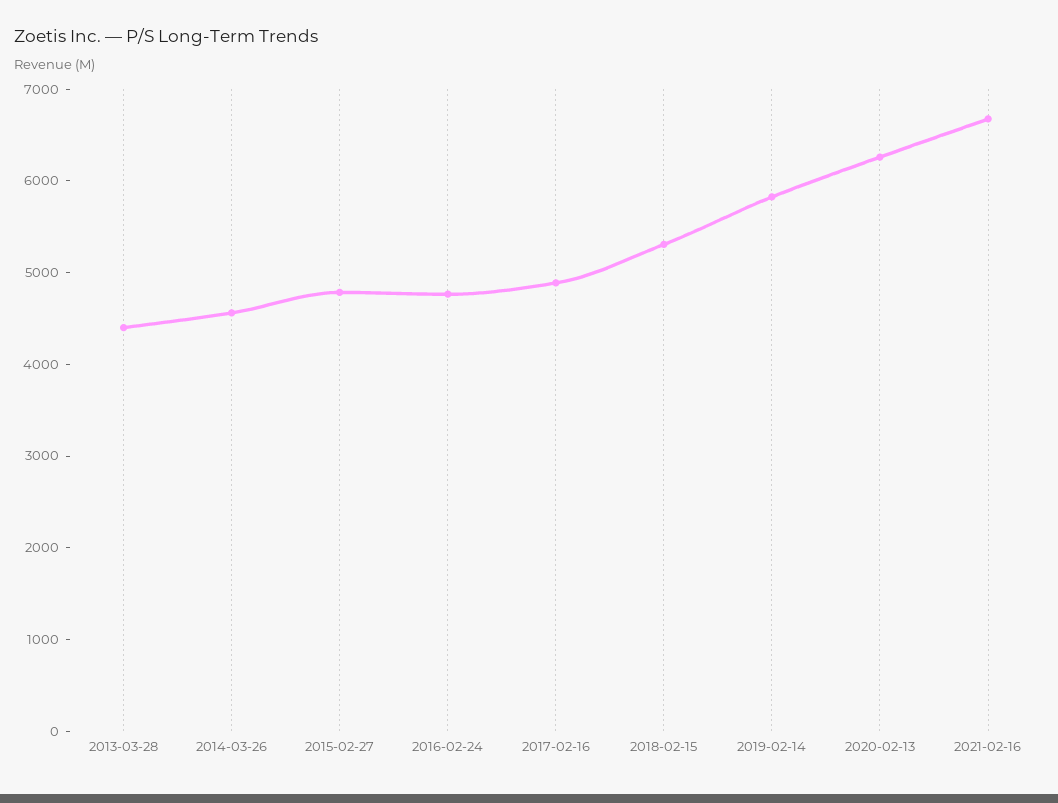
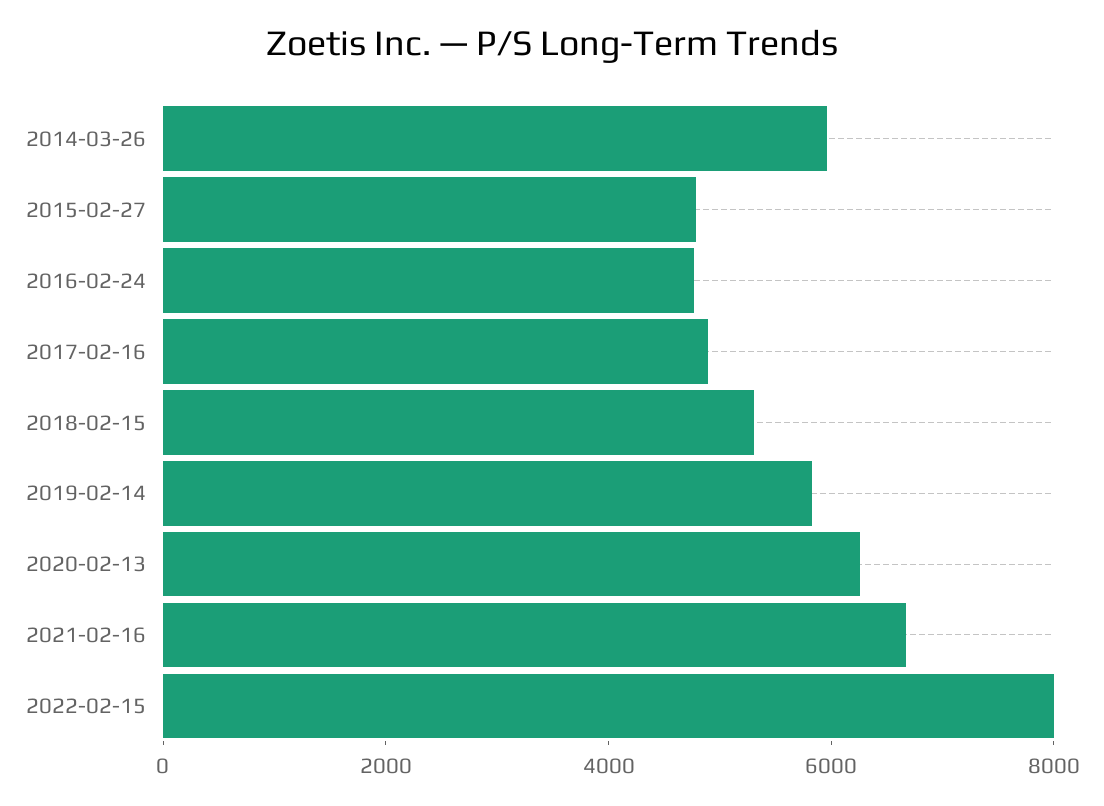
2013-03-28: 4400 -> none
2014-03-26: 4600 -> 6000
2022-02-15: none -> 8000

